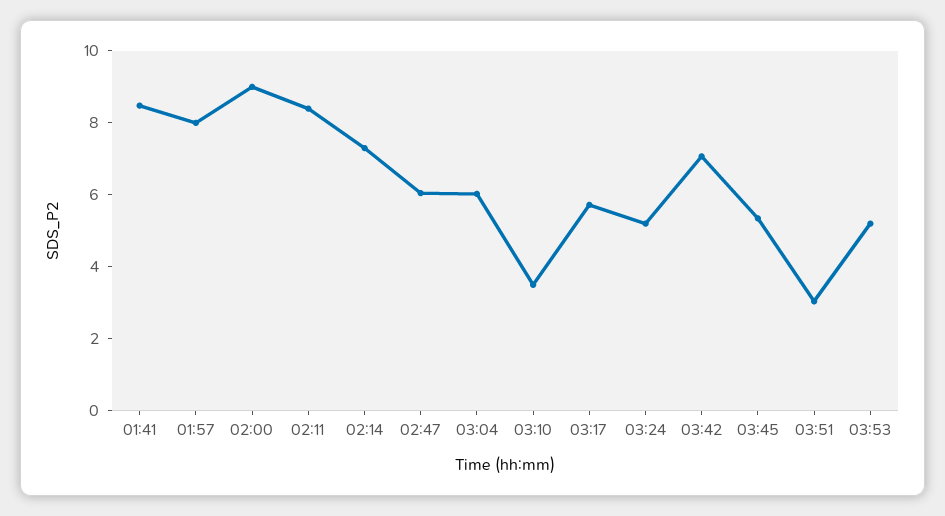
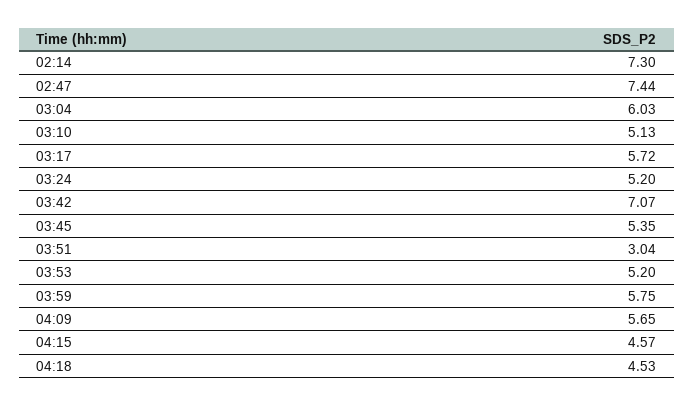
01:41: 8.5 -> none
01:57: 8 -> none
02:00: 9 -> none
02:11: 8.5 -> none
02:47: 6 -> 7.44
03:10: 3.5 -> 5.13
03:59: none -> 5.75
04:09: none -> 5.65
04:15: none -> 4.57
04:18: none -> 4.53

